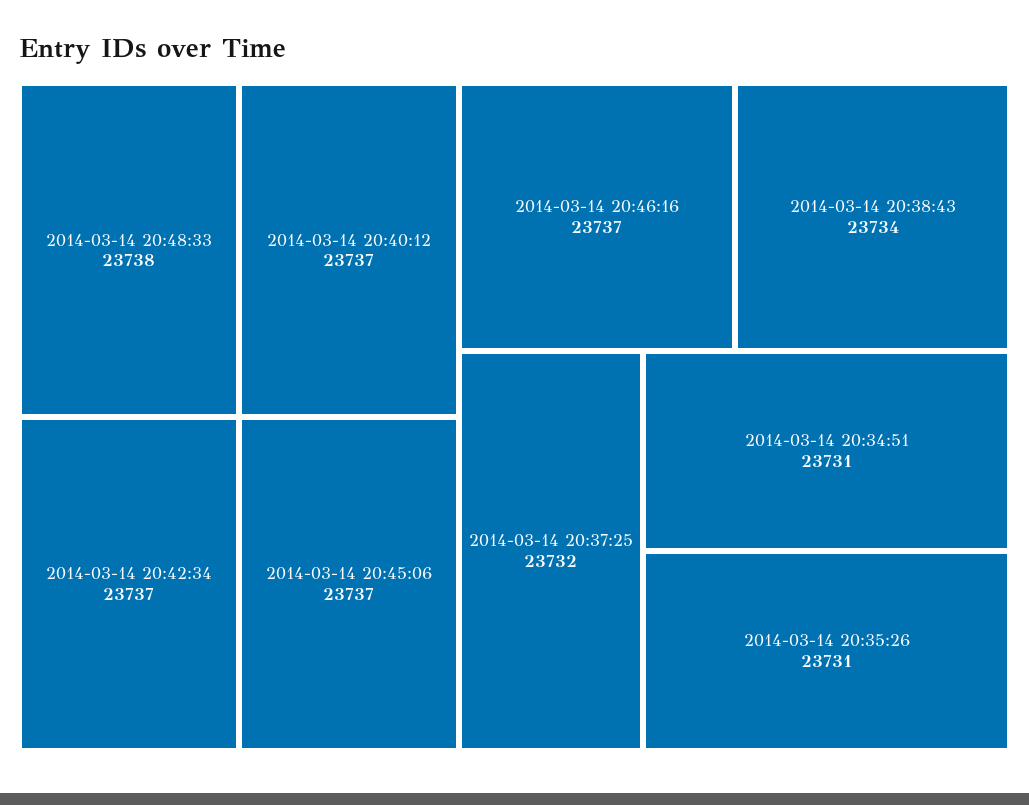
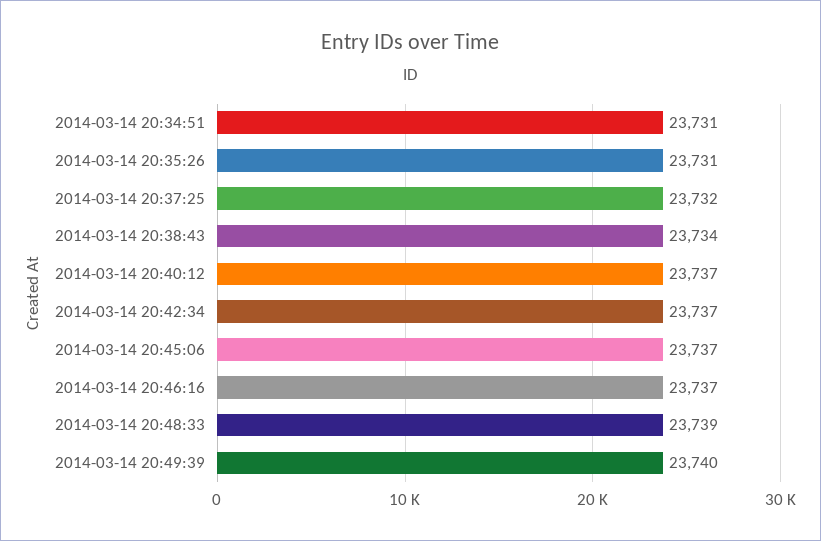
2014-03-14 20:48:33: 23738 -> 23739
2014-03-14 20:49:39: none -> 23740

